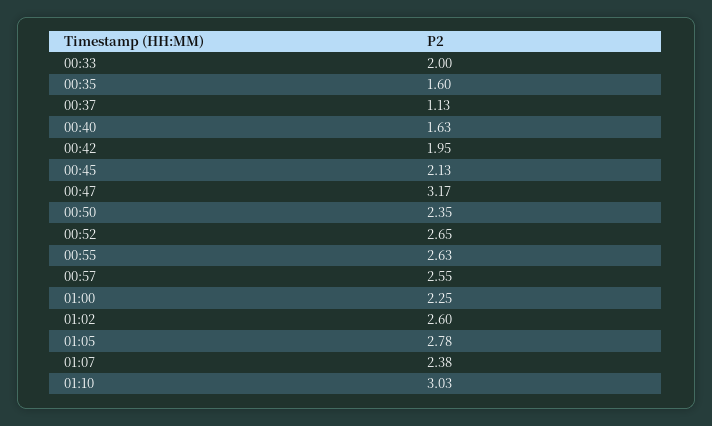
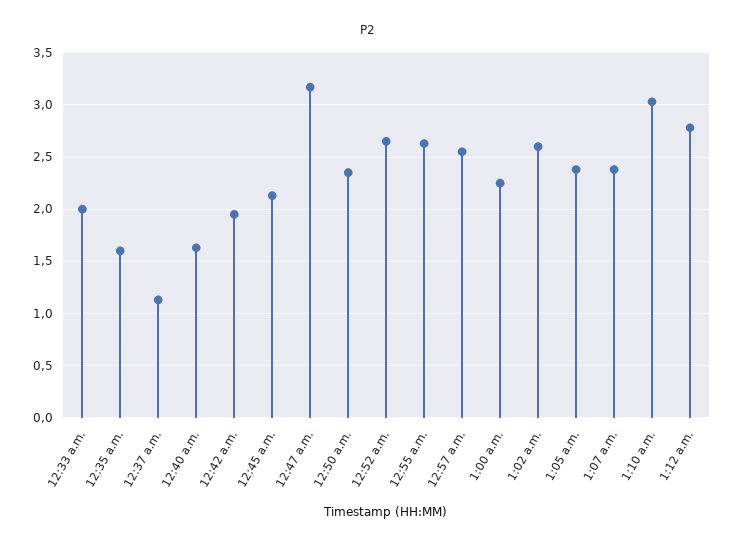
01:05: 2.78 -> 2.4
1:12 a.m.: none -> 2.8

